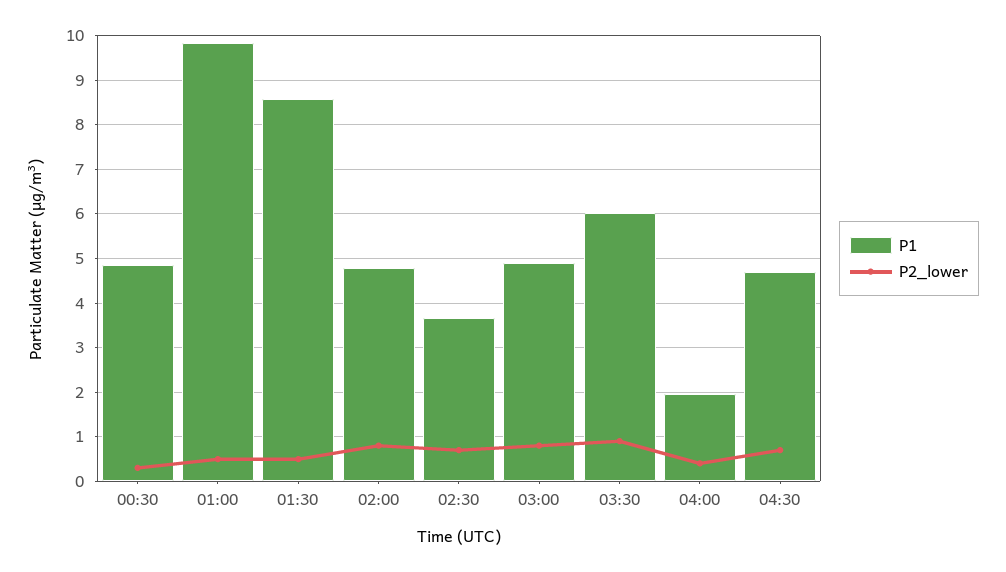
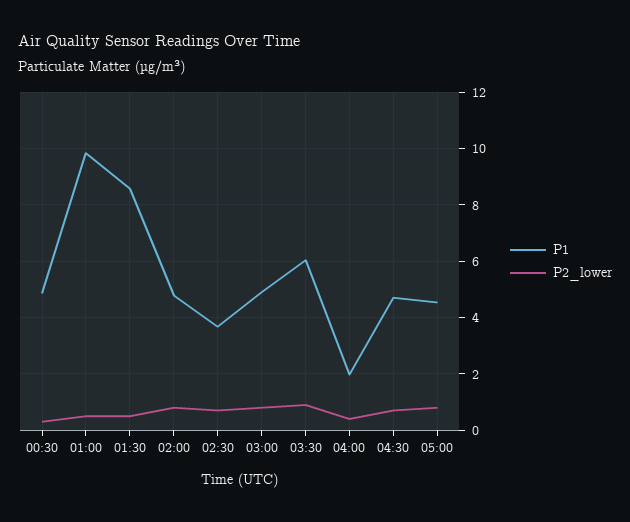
P1, 05:00: none -> 4.5
P2_lower, 05:00: none -> 0.75

